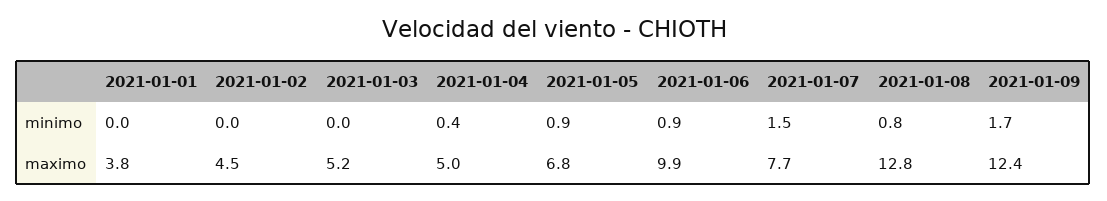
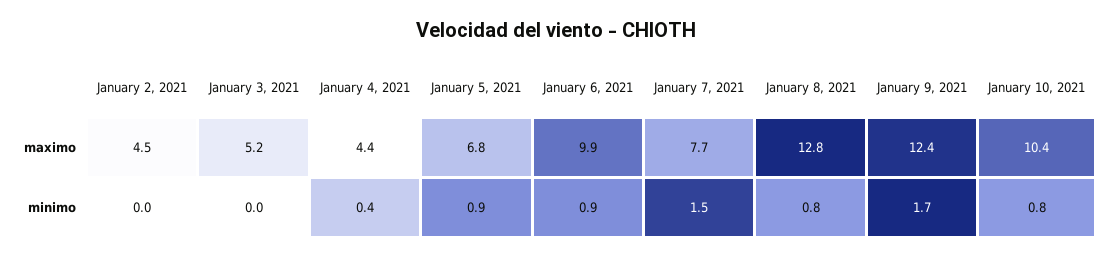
2021-01-01, minimo: 0 -> none
2021-01-01, maximo: 3.8 -> none
2021-01-04, maximo: 5 -> 4.4
January 10, 2021, maximo: none -> 10.4
January 10, 2021, minimo: none -> 0.8

